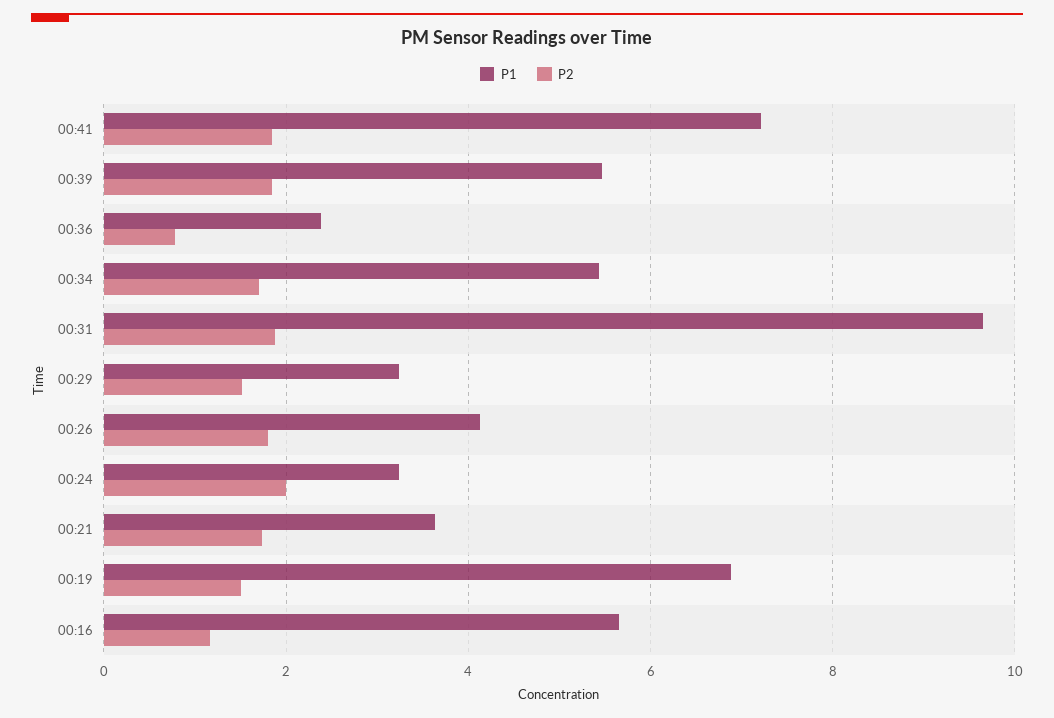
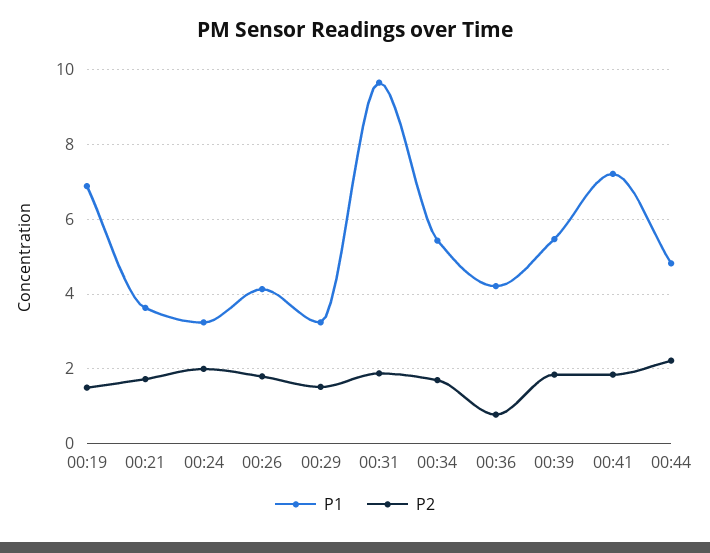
P1, 00:36: 2.4 -> 4.2
P1, 00:16: 5.6 -> none
P2, 00:16: 1.2 -> none
P1, 00:44: none -> 4.8
P2, 00:44: none -> 2.2

